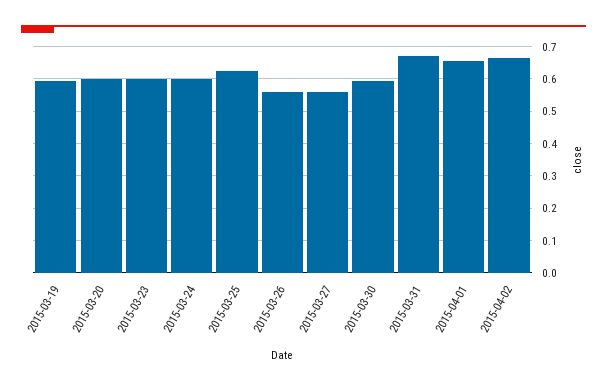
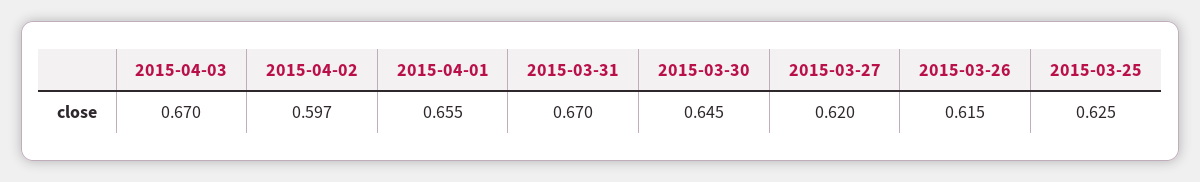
2015-03-19: 0.6 -> none
2015-03-20: 0.6 -> none
2015-03-23: 0.6 -> none
2015-03-24: 0.6 -> none
2015-03-26: 0.56 -> 0.615
2015-03-27: 0.56 -> 0.62
2015-03-30: 0.6 -> 0.645
2015-04-02: 0.66 -> 0.597
2015-04-03: none -> 0.67

